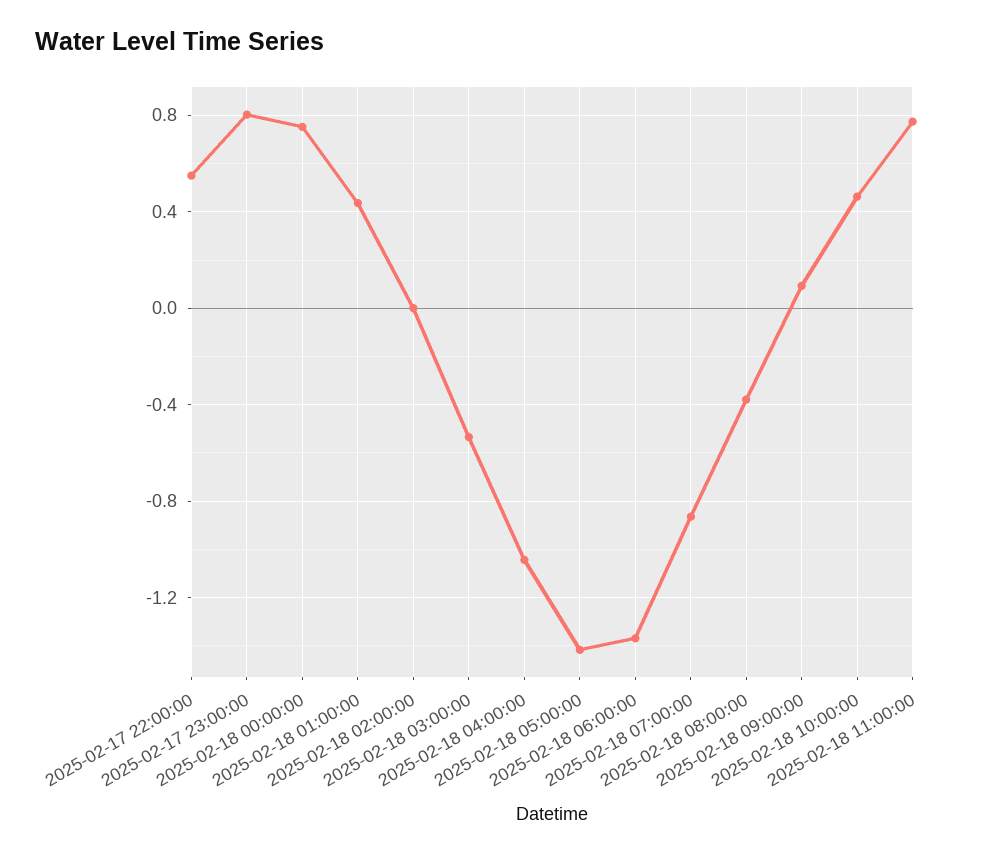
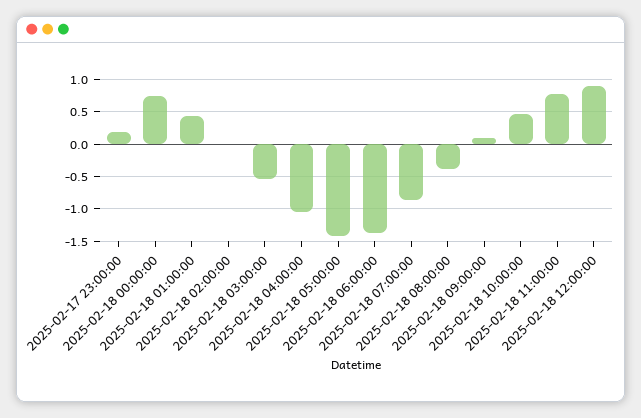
2025-02-17 22:00:00: 0.55 -> none
2025-02-17 23:00:00: 0.8 -> 0.2
2025-02-18 12:00:00: none -> 0.9

